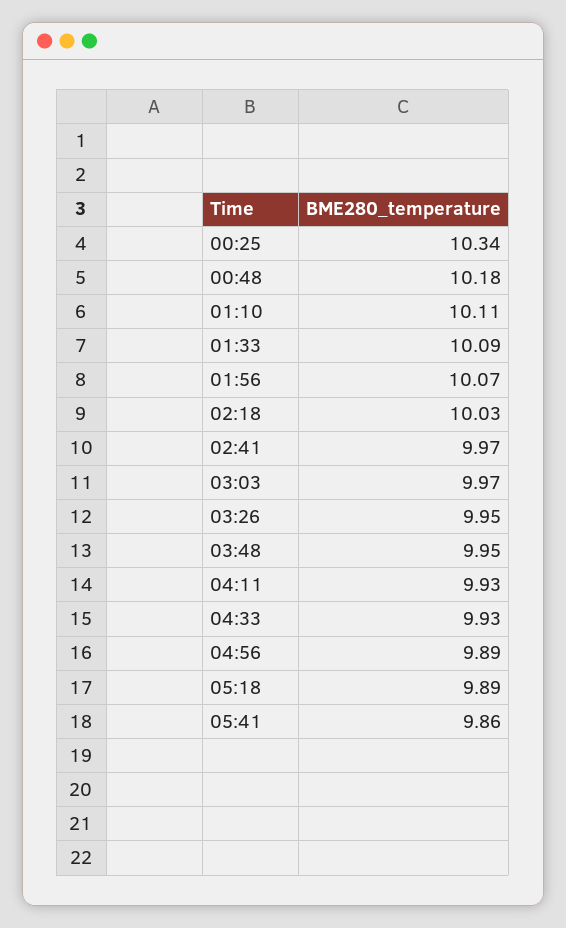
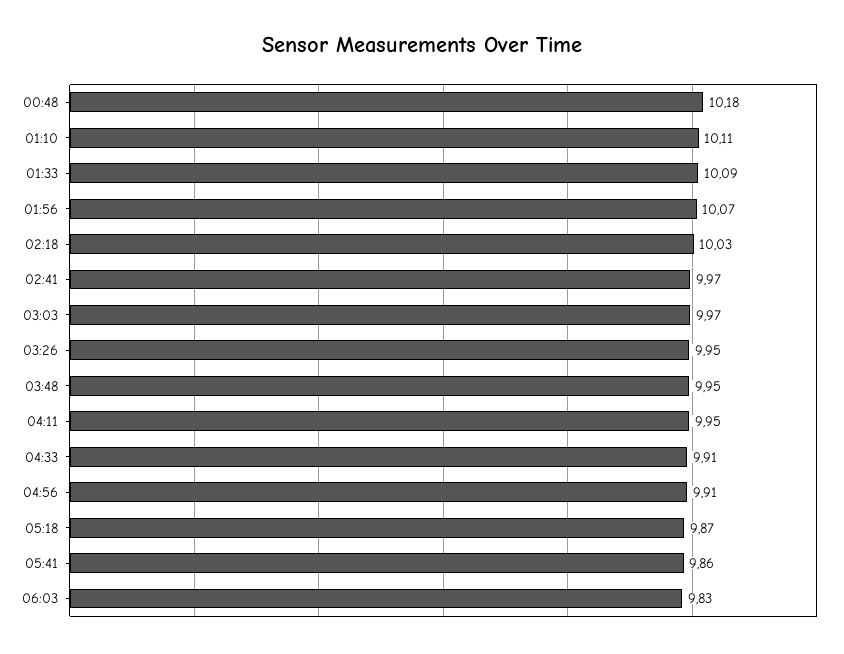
00:25: 10.34 -> none
04:11: 9.93 -> 9.95
04:33: 9.93 -> 9.91
04:56: 9.89 -> 9.91
05:18: 9.89 -> 9.87
06:03: none -> 9.83

